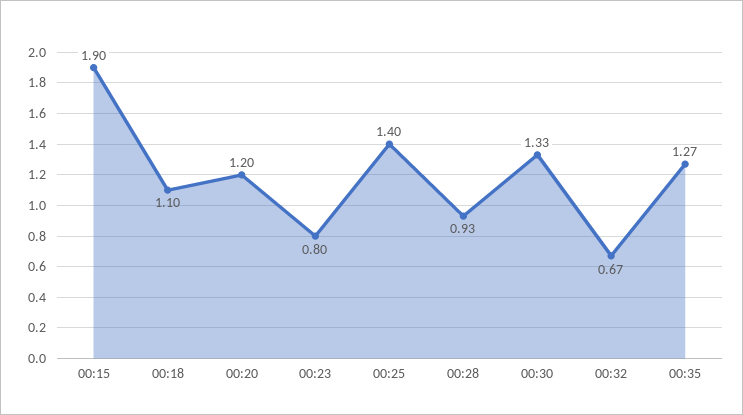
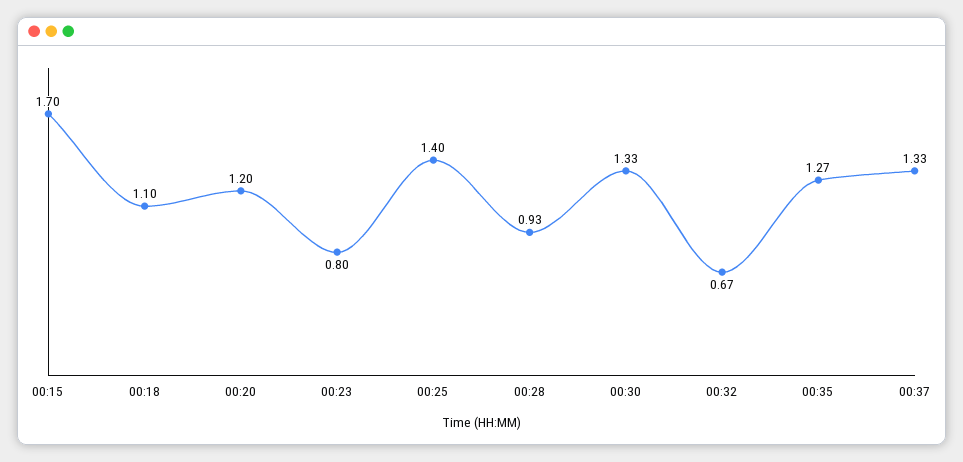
00:15: 1.9 -> 1.7
00:37: none -> 1.33

